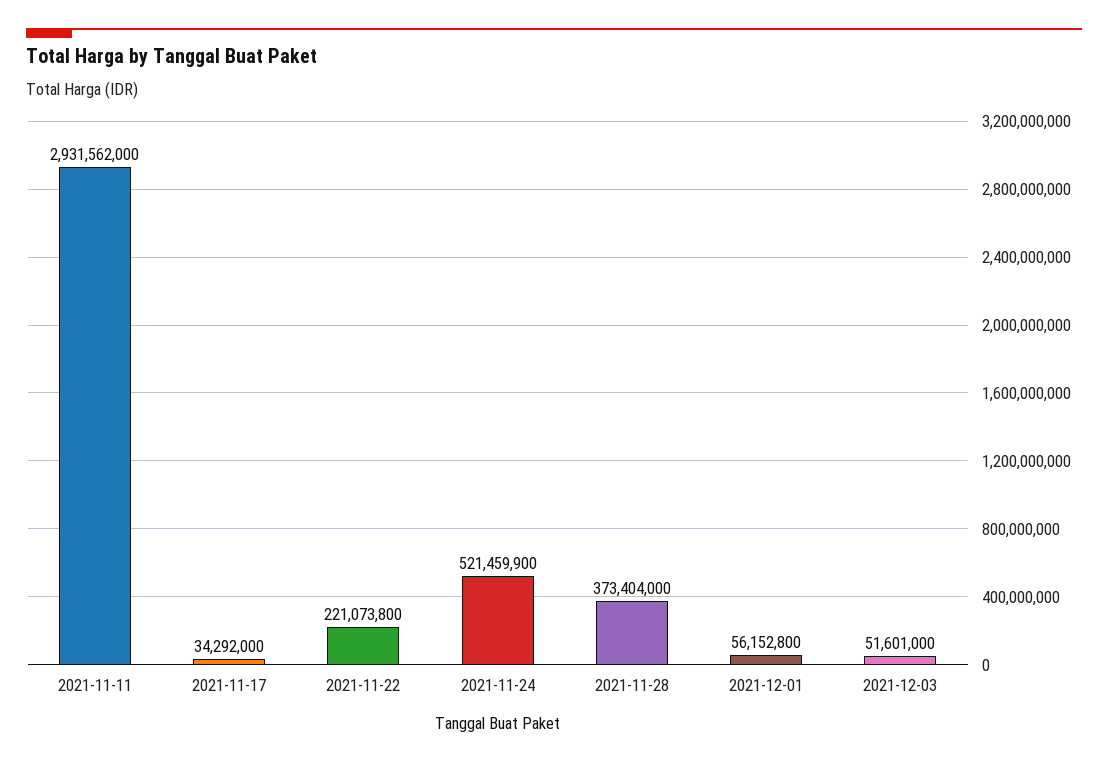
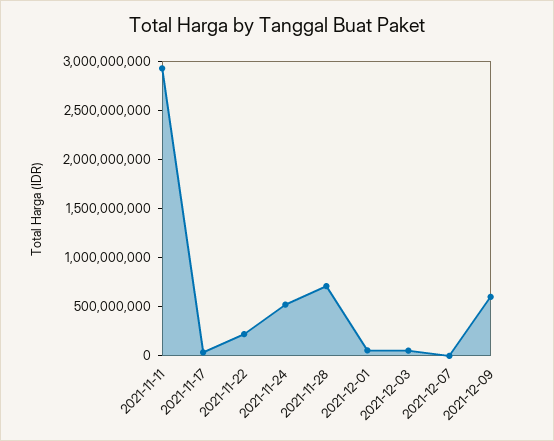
2021-11-28: 373404000 -> 700000000
2021-12-07: none -> 0
2021-12-09: none -> 600000000

